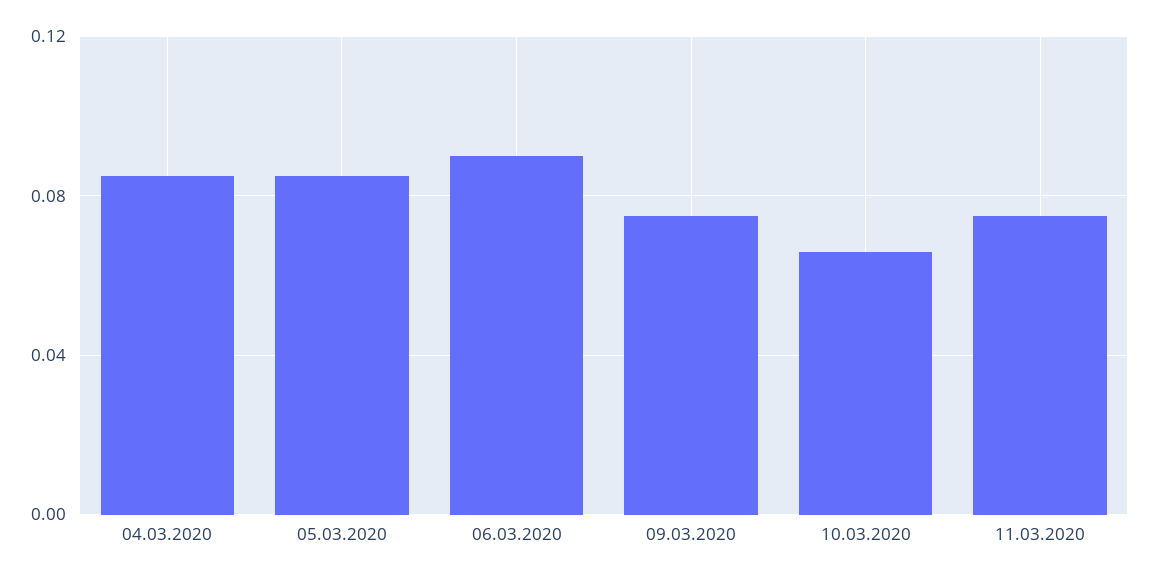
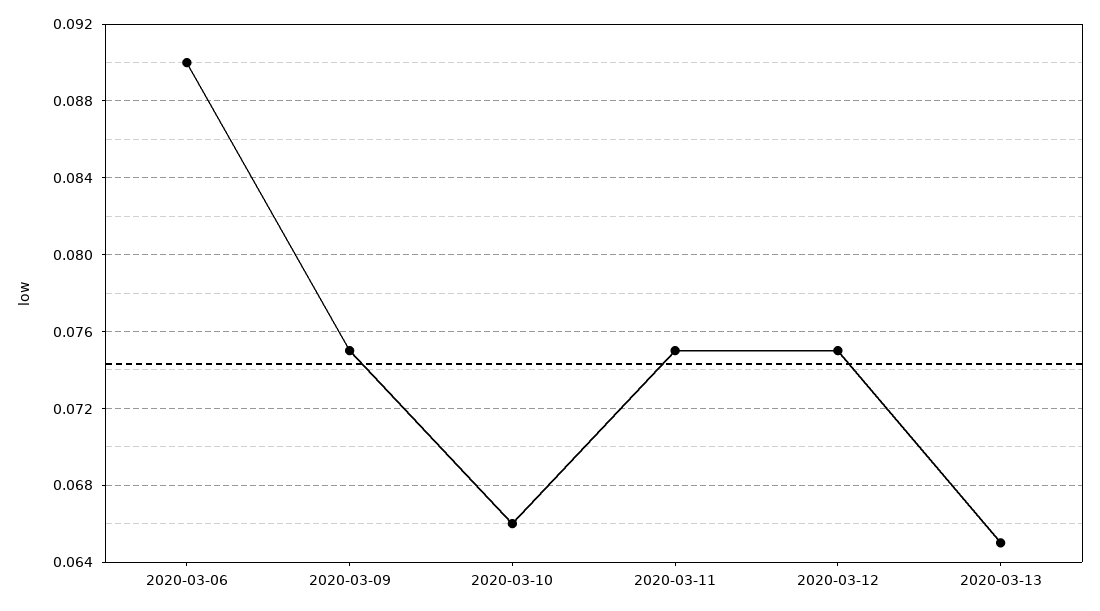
04.03.2020: 0.085 -> none
05.03.2020: 0.085 -> none
2020-03-12: none -> 0.075
2020-03-13: none -> 0.065

